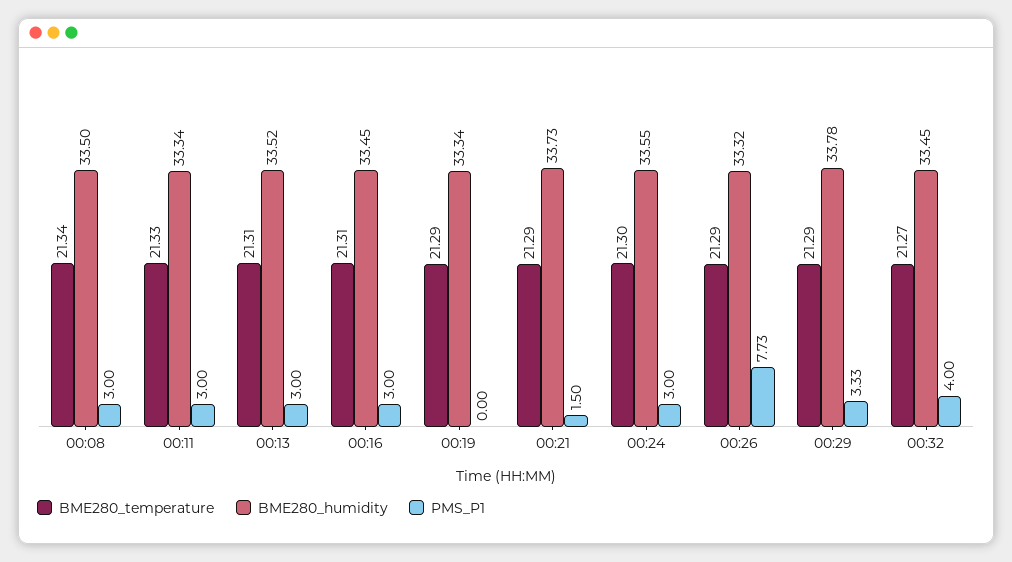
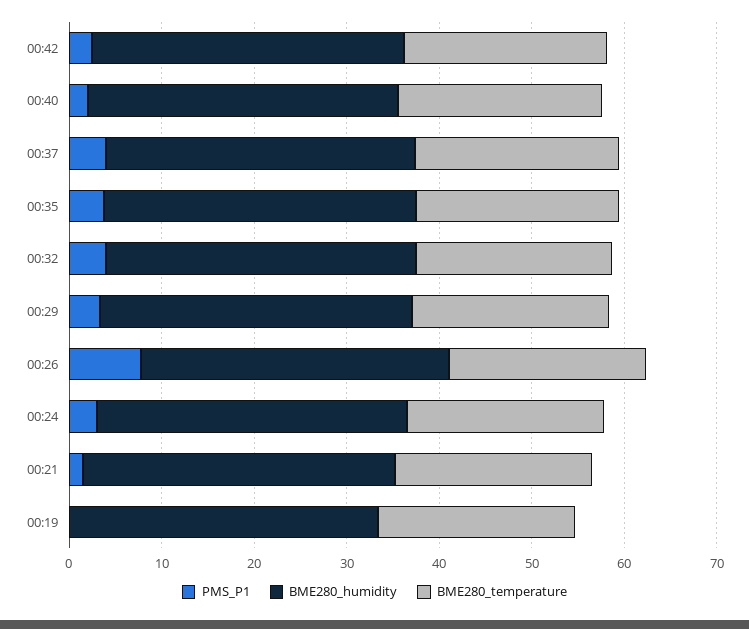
BME280_temperature, 00:08: 21.34 -> none
BME280_humidity, 00:08: 33.5 -> none
PMS_P1, 00:08: 3 -> none
BME280_temperature, 00:11: 21.33 -> none
BME280_humidity, 00:11: 33.34 -> none
PMS_P1, 00:11: 3 -> none
BME280_temperature, 00:13: 21.31 -> none
BME280_humidity, 00:13: 33.52 -> none
PMS_P1, 00:13: 3 -> none
BME280_temperature, 00:16: 21.31 -> none
BME280_humidity, 00:16: 33.45 -> none
PMS_P1, 00:16: 3 -> none
PMS_P1, 00:42: none -> 2
BME280_humidity, 00:42: none -> 34
BME280_temperature, 00:42: none -> 22
PMS_P1, 00:40: none -> 2
BME280_humidity, 00:40: none -> 34
BME280_temperature, 00:40: none -> 22
PMS_P1, 00:37: none -> 4
BME280_humidity, 00:37: none -> 34
BME280_temperature, 00:37: none -> 22
PMS_P1, 00:35: none -> 4
BME280_humidity, 00:35: none -> 34
BME280_temperature, 00:35: none -> 22

